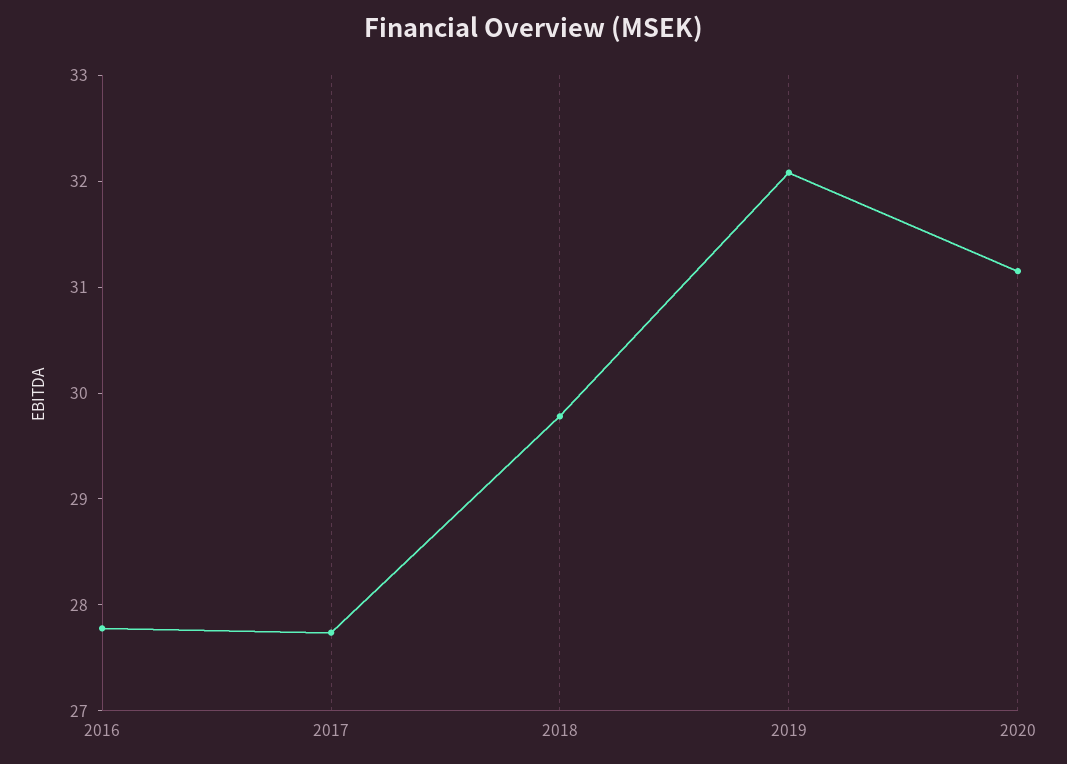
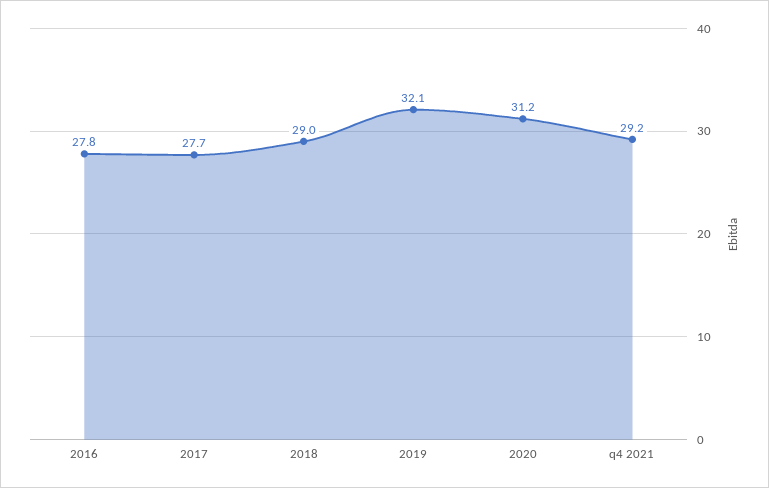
2018: 29.8 -> 29
q4 2021: none -> 29.2

